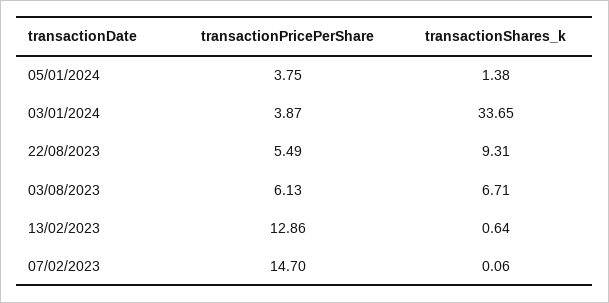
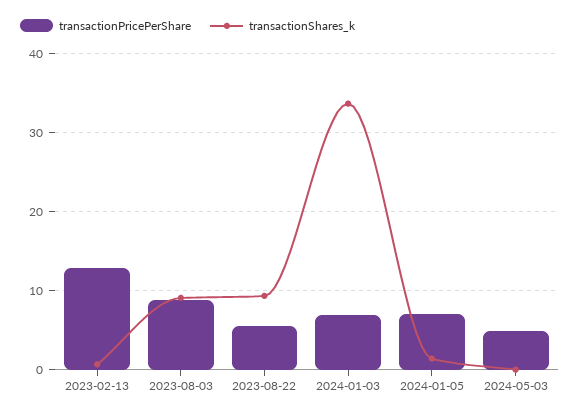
transactionPricePerShare, 05/01/2024: 3.75 -> 7
transactionPricePerShare, 03/01/2024: 3.87 -> 7
transactionPricePerShare, 03/08/2023: 6.13 -> 9
transactionShares_k, 03/08/2023: 6.71 -> 9
transactionPricePerShare, 07/02/2023: 14.7 -> none
transactionShares_k, 07/02/2023: 0.06 -> none
transactionPricePerShare, 2024-05-03: none -> 5
transactionShares_k, 2024-05-03: none -> 0

